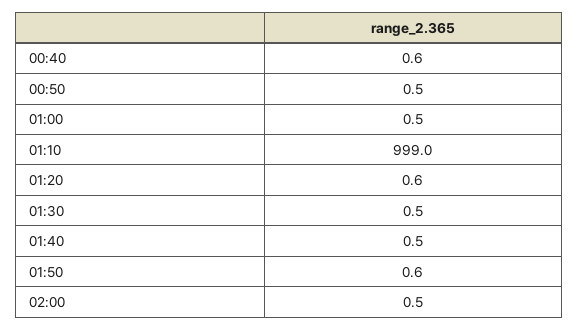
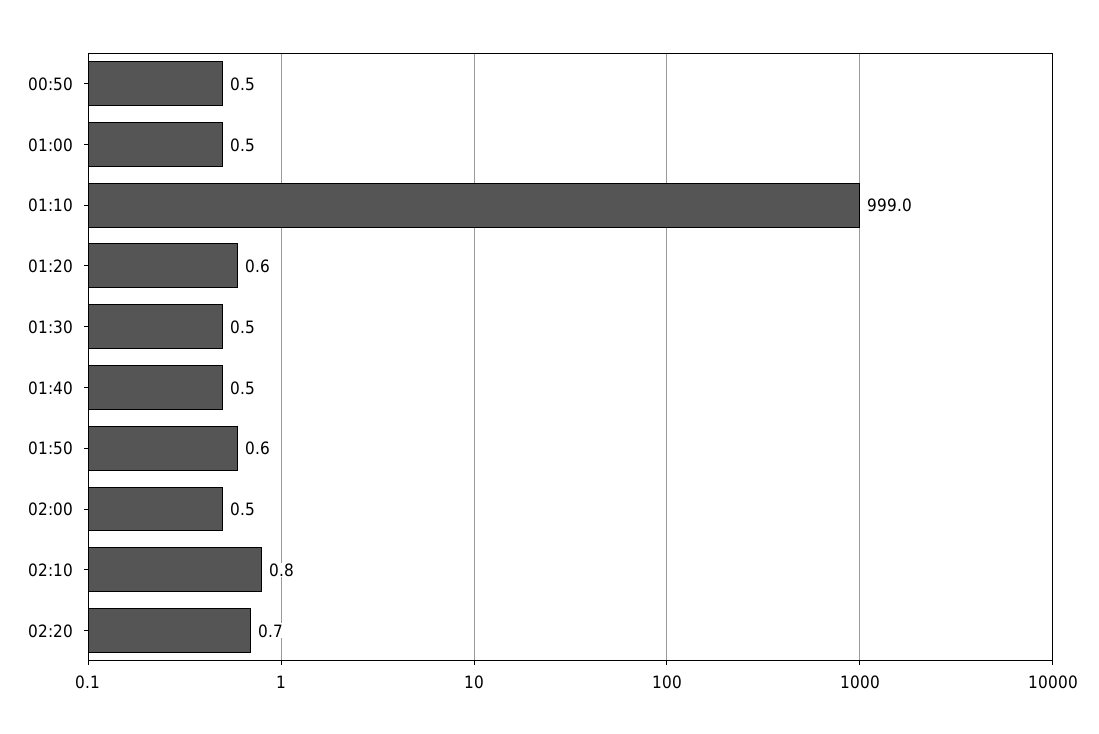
00:40: 0.6 -> none
02:10: none -> 0.8
02:20: none -> 0.7

